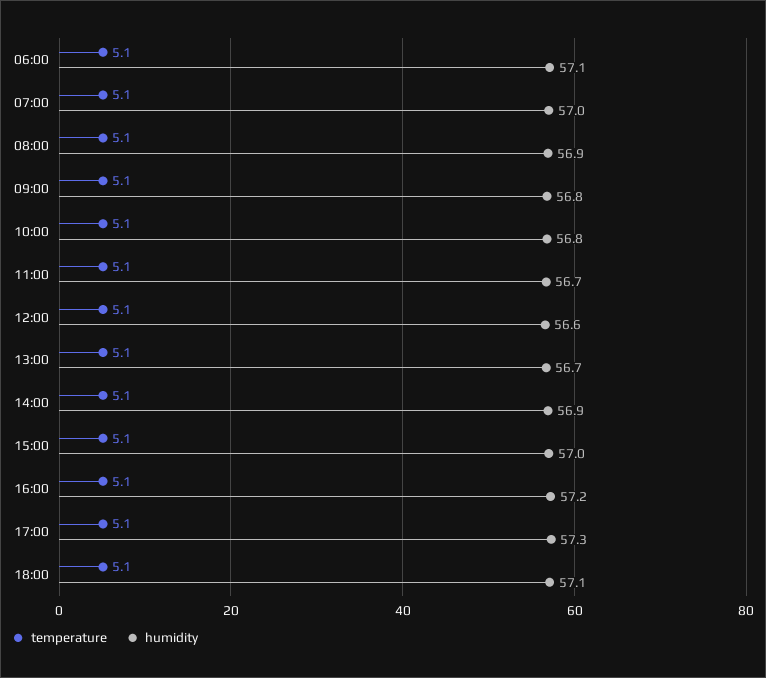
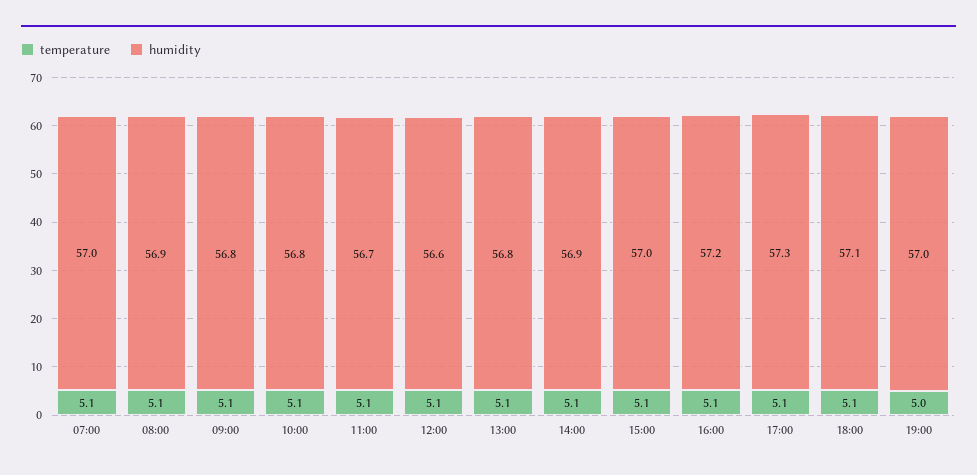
temperature, 06:00: 5.1 -> none
humidity, 06:00: 57.1 -> none
humidity, 13:00: 56.7 -> 56.8
temperature, 19:00: none -> 5
humidity, 19:00: none -> 57

